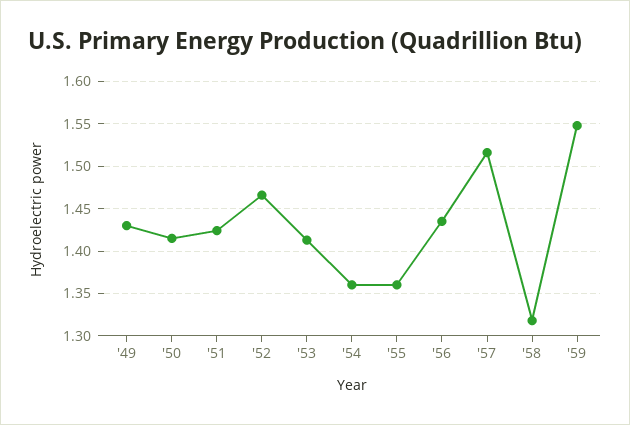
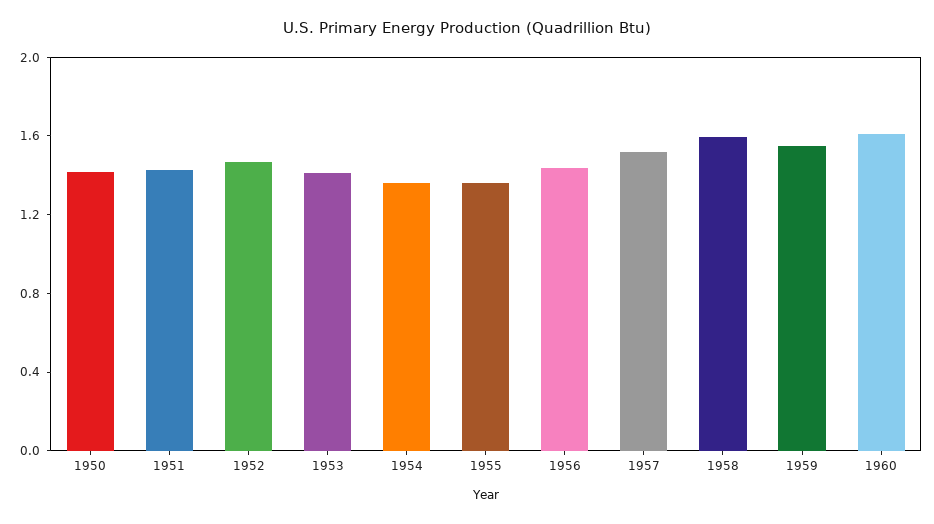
'49: 1.43 -> none
'58: 1.32 -> 1.6
1960: none -> 1.6

